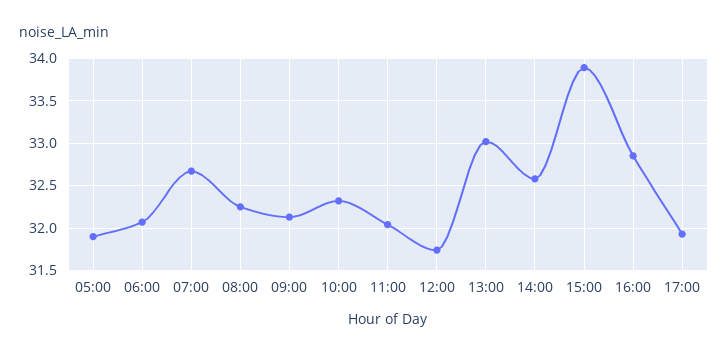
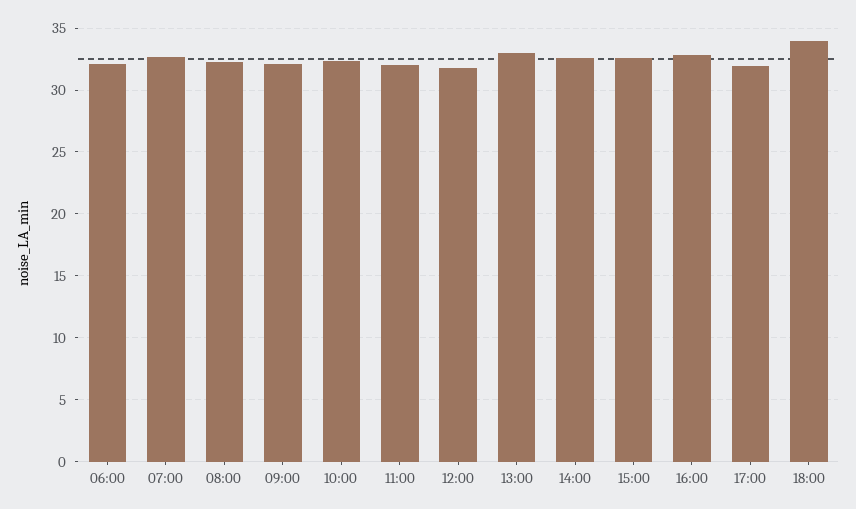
05:00: 31.9 -> none
15:00: 33.9 -> 32.5
18:00: none -> 34

